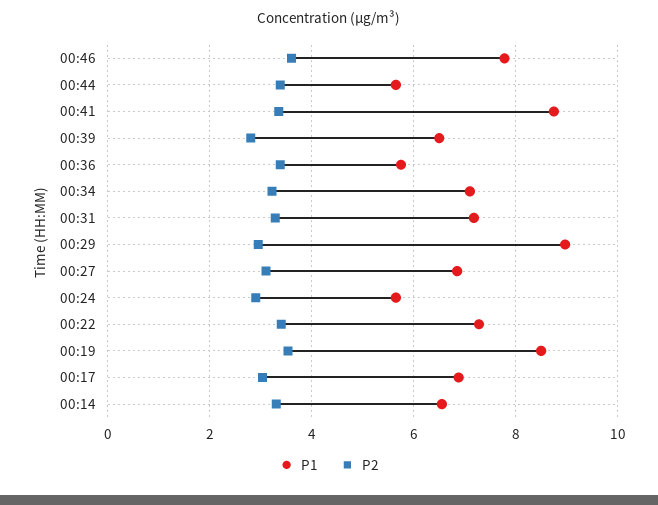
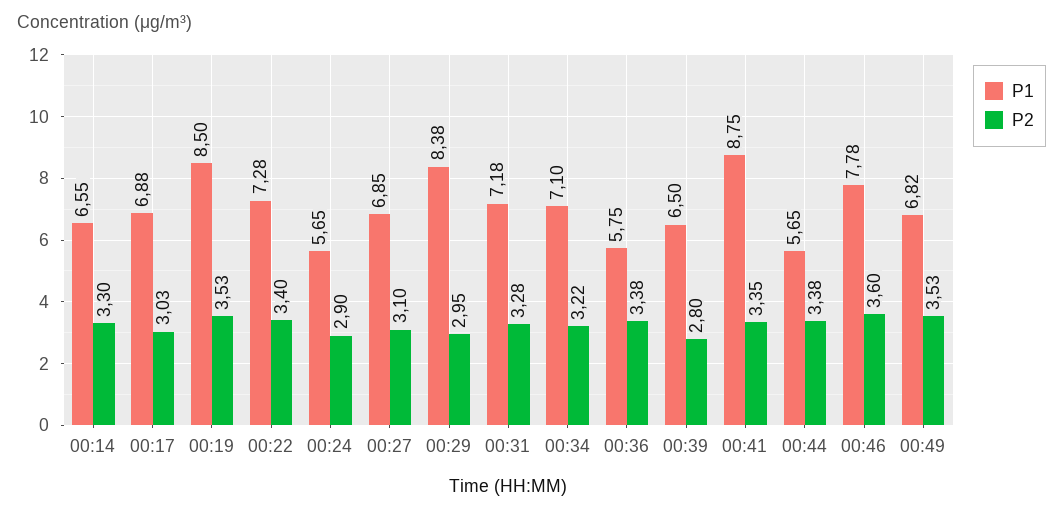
P1, 00:29: 9 -> 8.38
P1, 00:49: none -> 6.82
P2, 00:49: none -> 3.53

